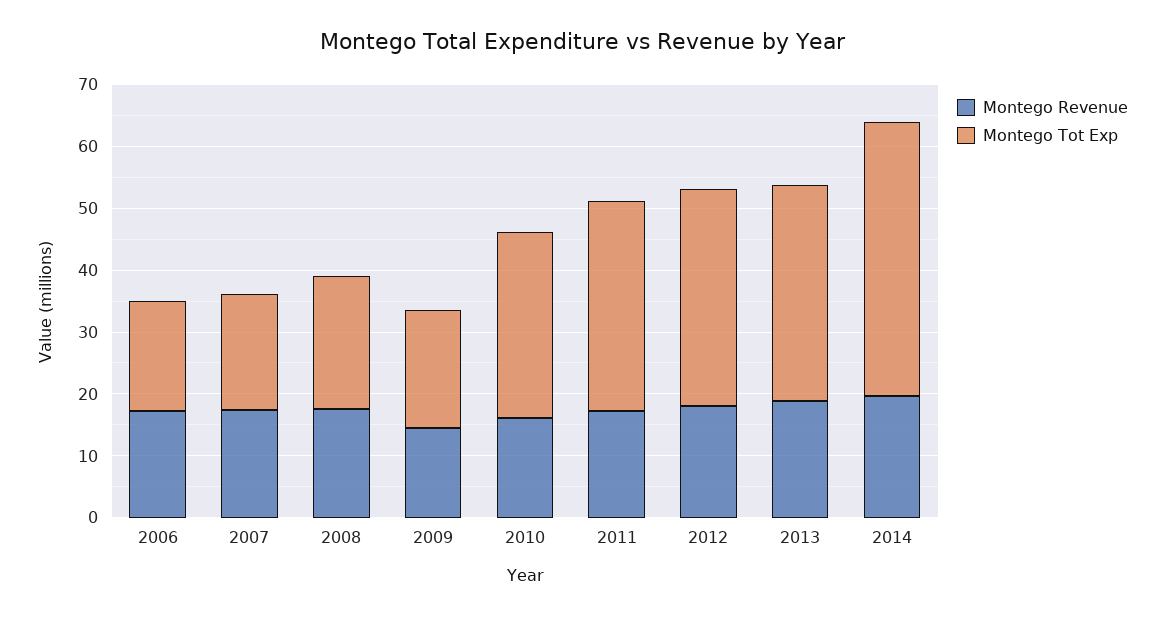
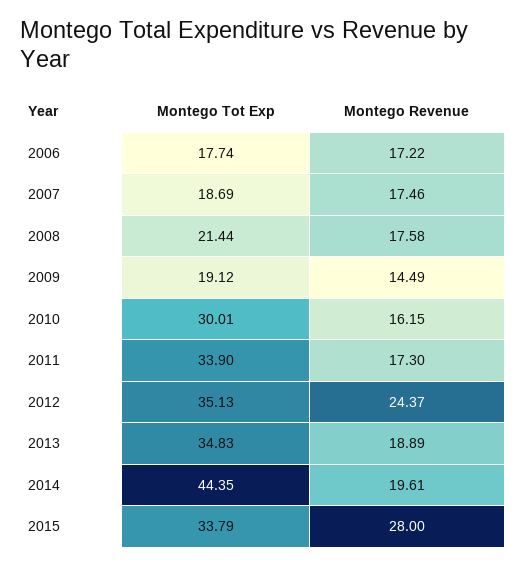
Montego Revenue, 2012: 18 -> 24.37
Montego Tot Exp, 2015: none -> 33.79
Montego Revenue, 2015: none -> 28

